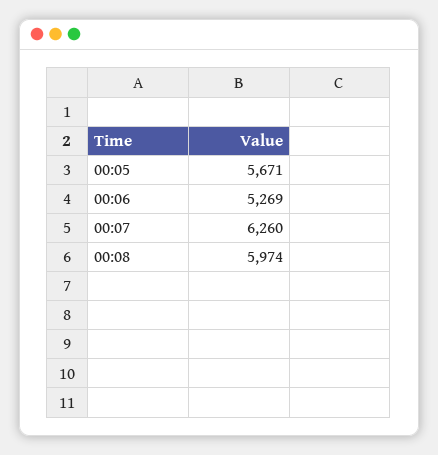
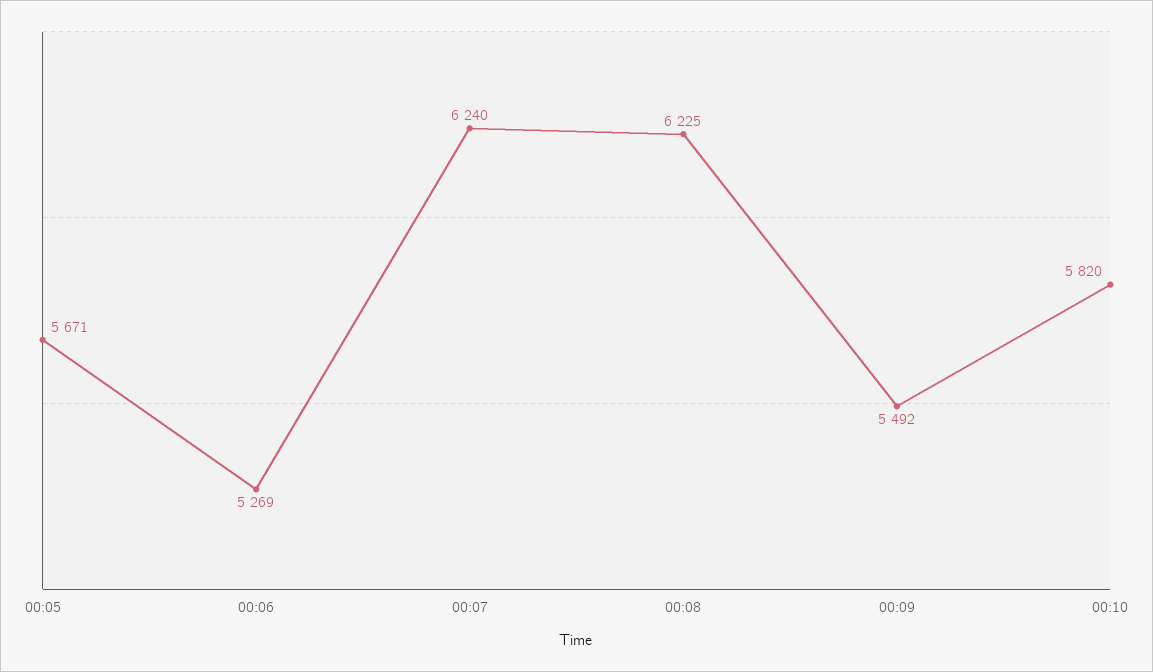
00:07: 6260 -> 6240
00:08: 5974 -> 6225
00:09: none -> 5492
00:10: none -> 5820

